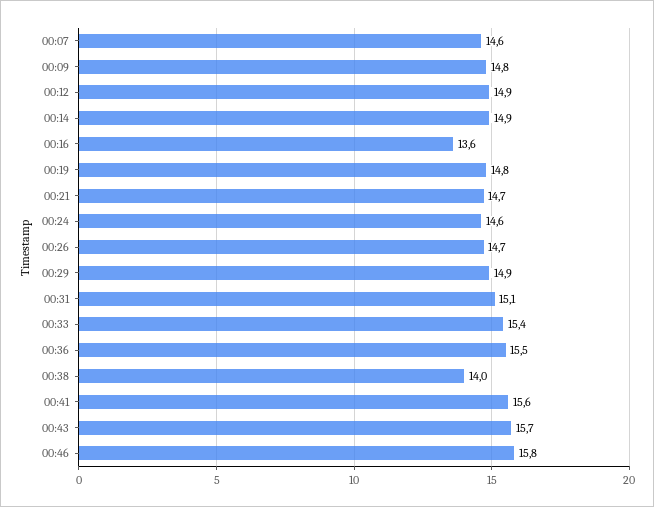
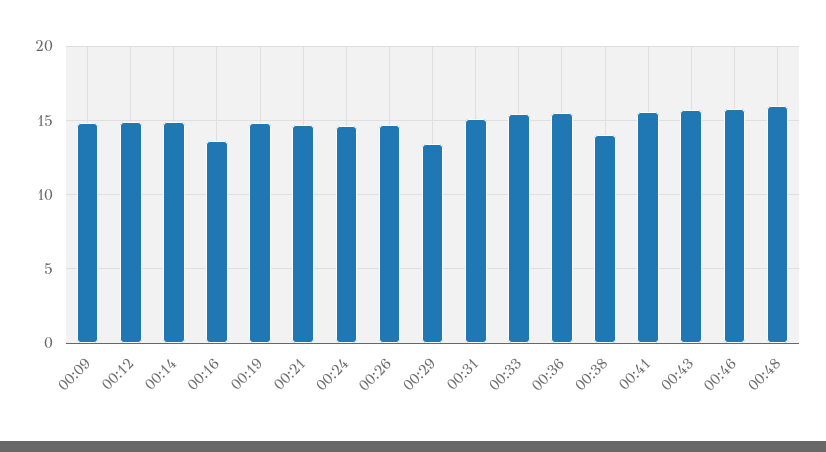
00:07: 14.6 -> none
00:29: 14.9 -> 13.5
00:48: none -> 16

